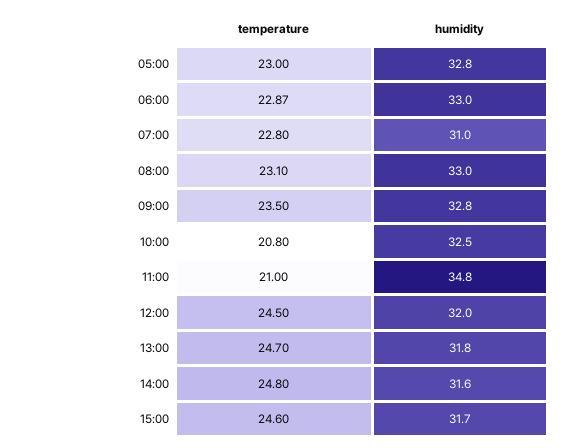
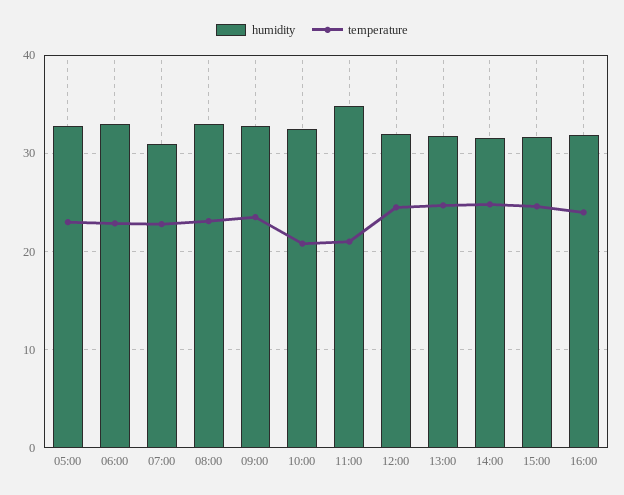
humidity, 16:00: none -> 32
temperature, 16:00: none -> 24

